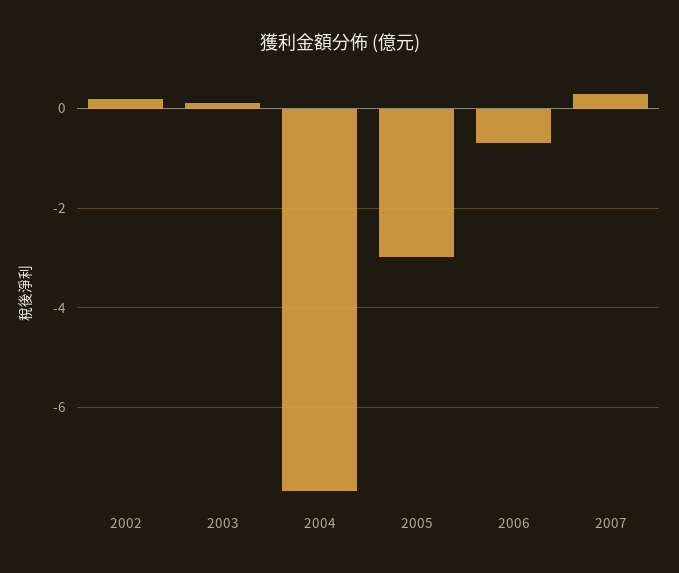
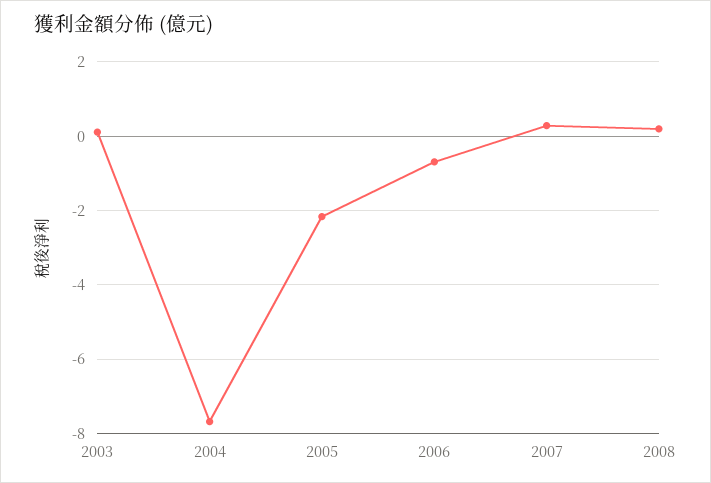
2002: 0.2 -> none
2005: -3 -> -2.2
2008: none -> 0.2

